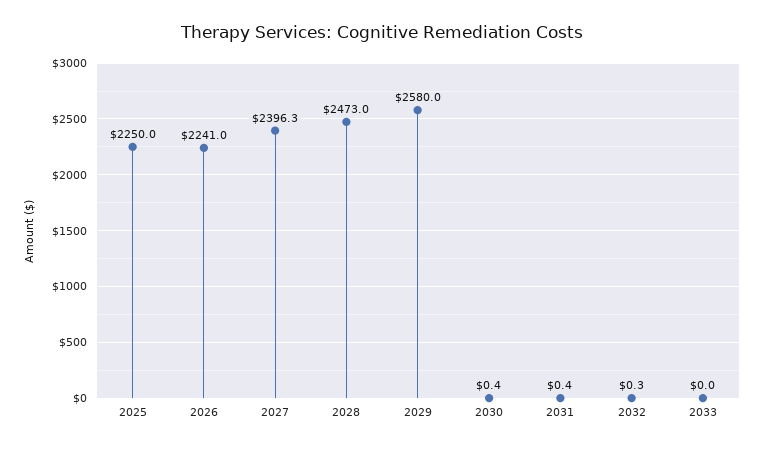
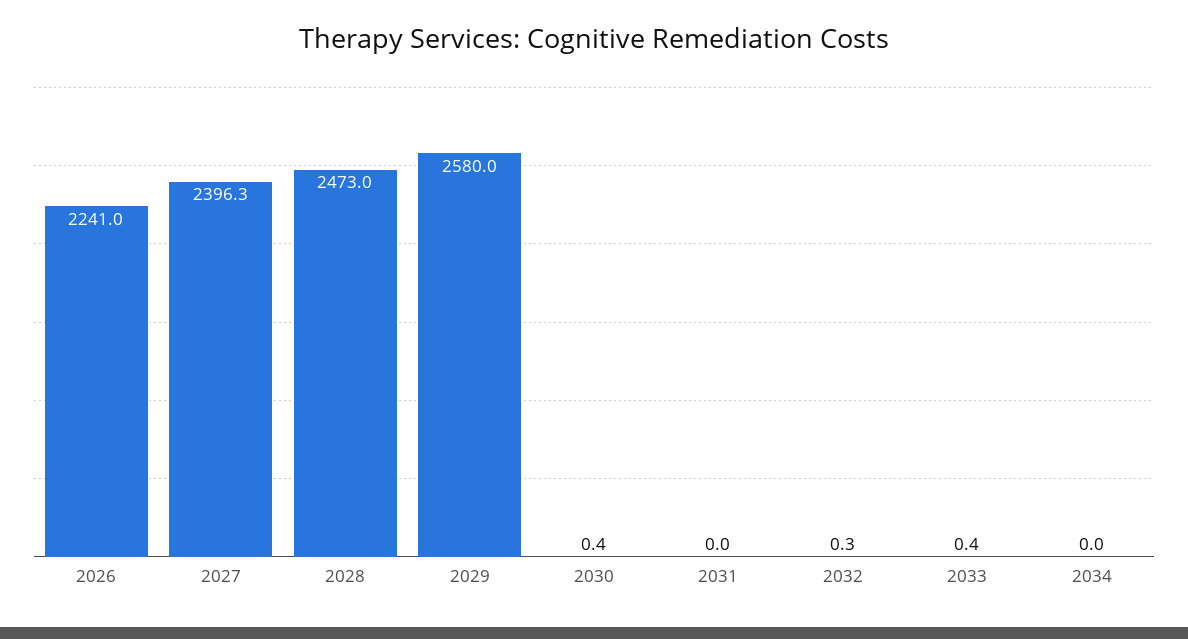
2025: 2250 -> none
2031: 0.4 -> 0
2033: 0 -> 0.4
2034: none -> 0

